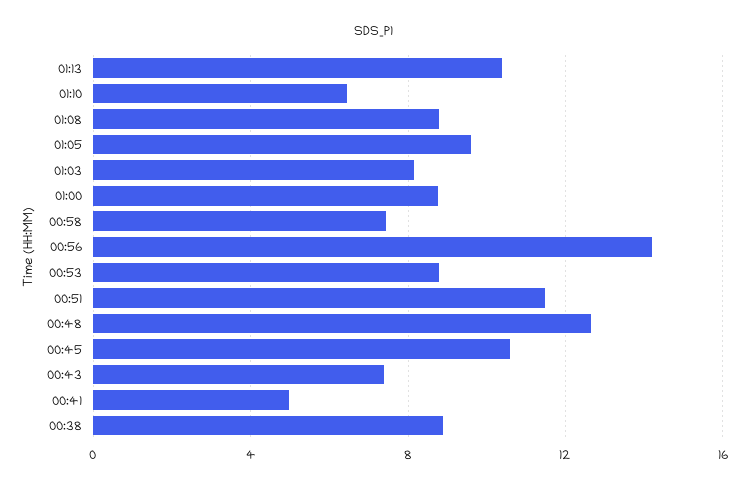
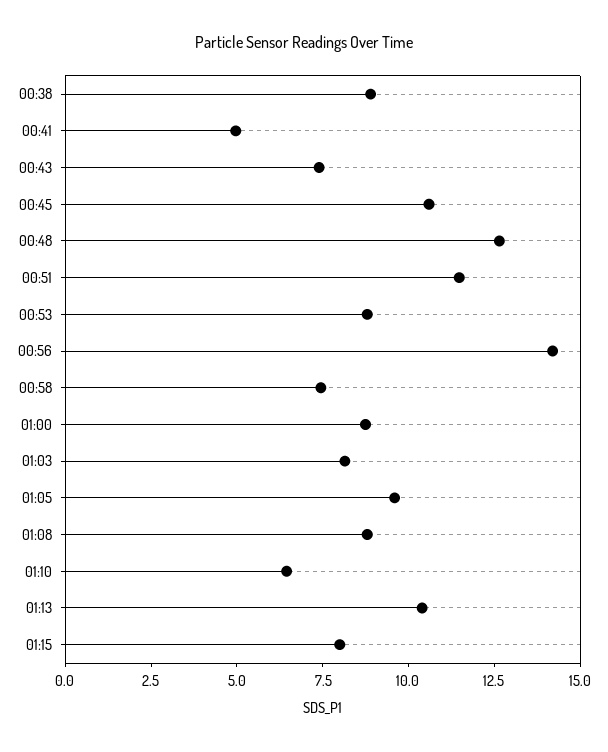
01:15: none -> 8

